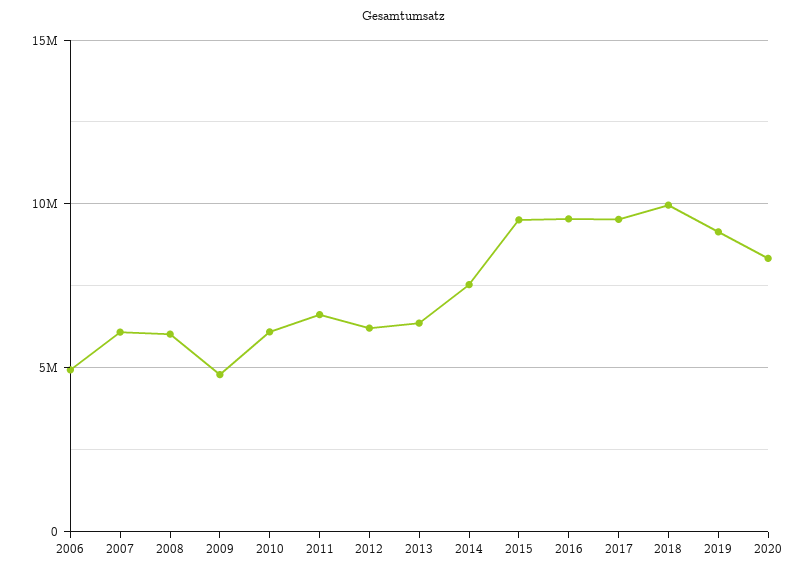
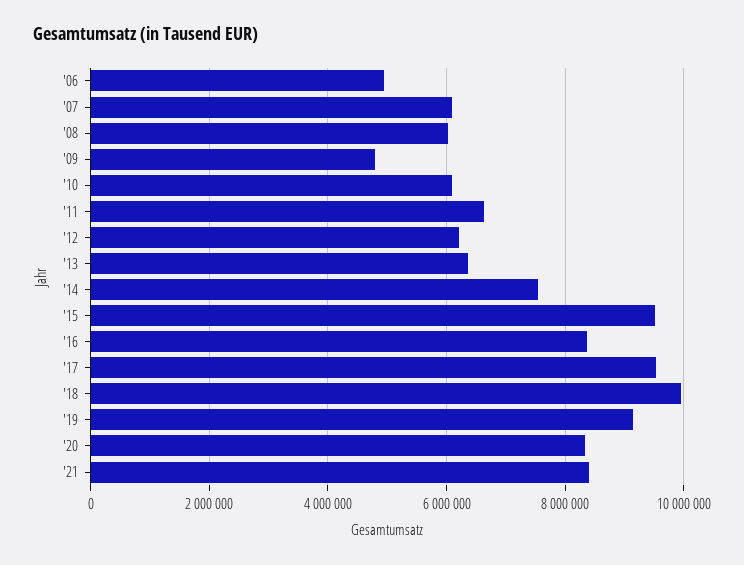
2016: 9500000 -> 8400000
'21: none -> 8400000

